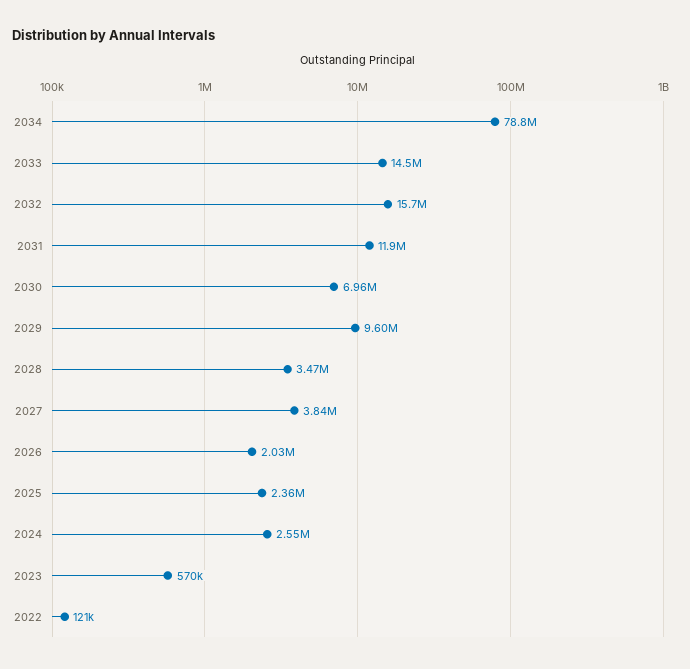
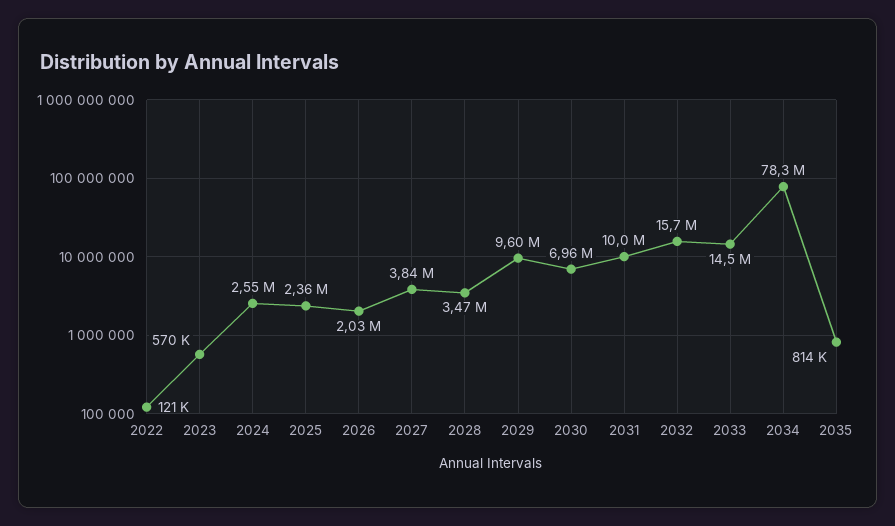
2034: 78800000 -> 78300000
2031: 11900000 -> 10000000
2035: none -> 814000

